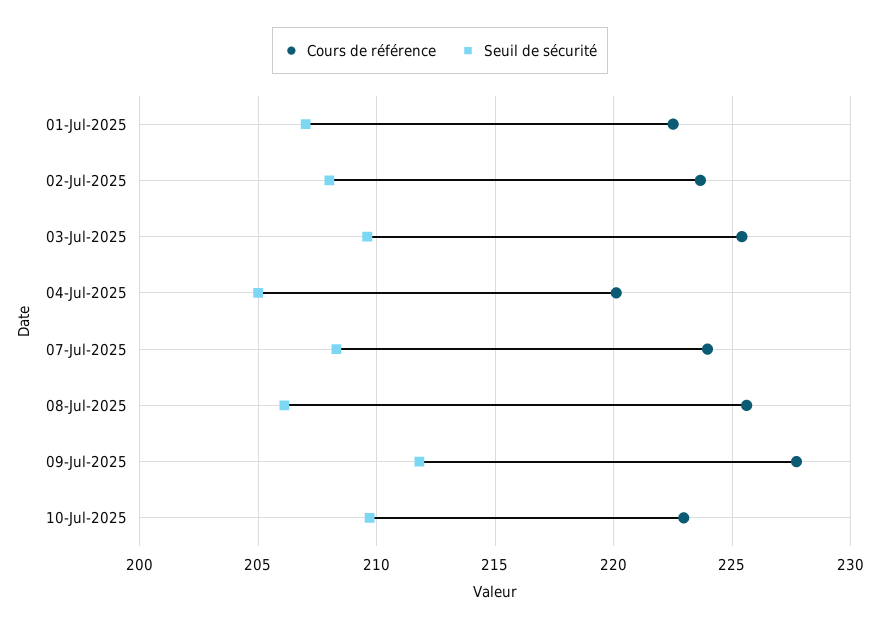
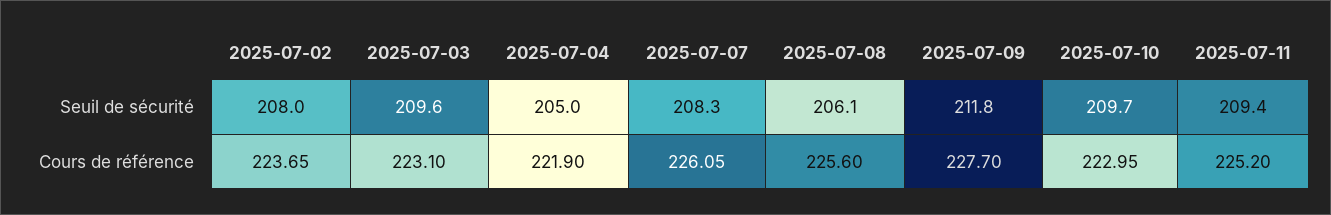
Cours de référence, 01-Jul-2025: 222.5 -> none
Seuil de sécurité, 01-Jul-2025: 207 -> none
Cours de référence, 03-Jul-2025: 225.5 -> 223.1
Cours de référence, 04-Jul-2025: 220 -> 221.9
Cours de référence, 07-Jul-2025: 224 -> 226.05
Seuil de sécurité, 2025-07-11: none -> 209.4
Cours de référence, 2025-07-11: none -> 225.2

